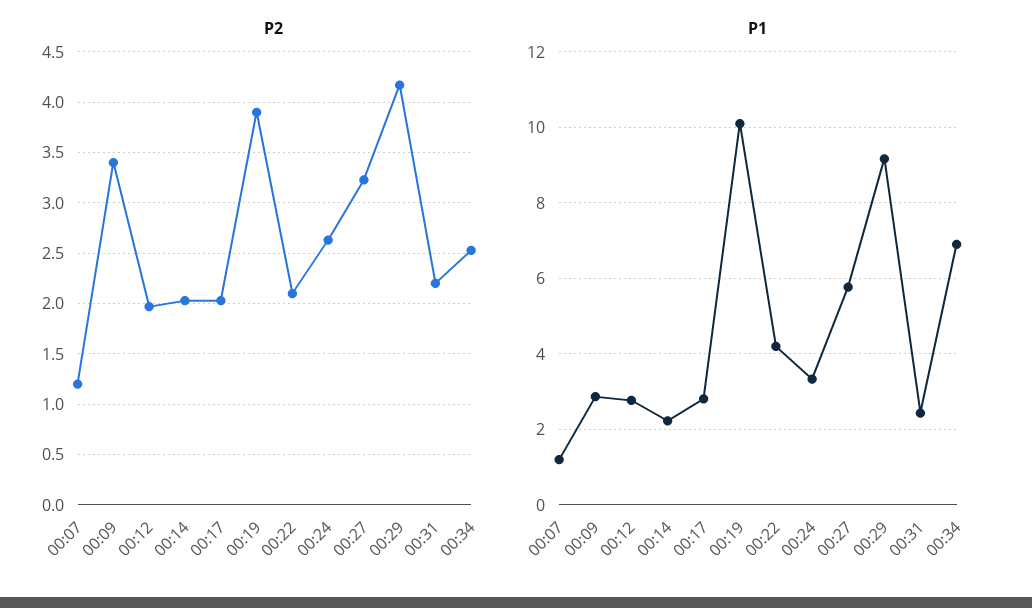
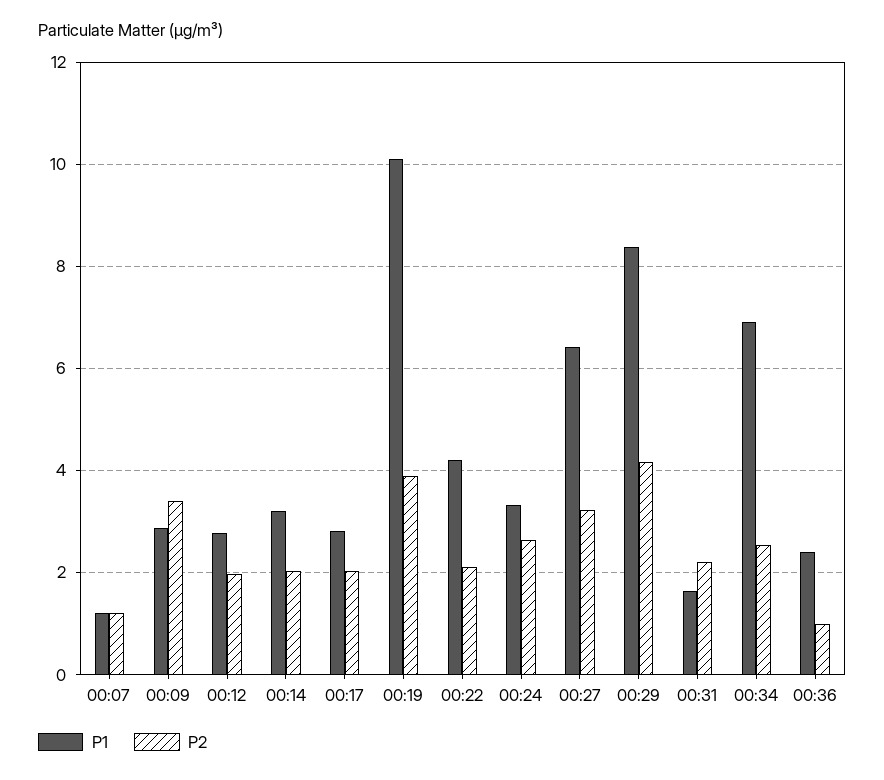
P1, 00:14: 2.2 -> 3.2
P1, 00:27: 5.8 -> 6.4
P1, 00:29: 9.2 -> 8.4
P1, 00:31: 2.4 -> 1.6
P1, 00:36: none -> 2.4
P2, 00:36: none -> 1

